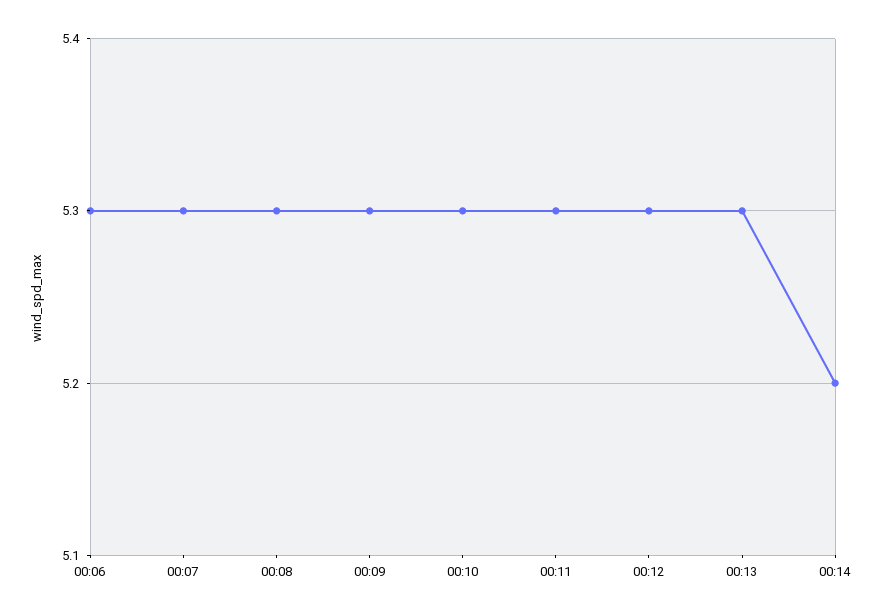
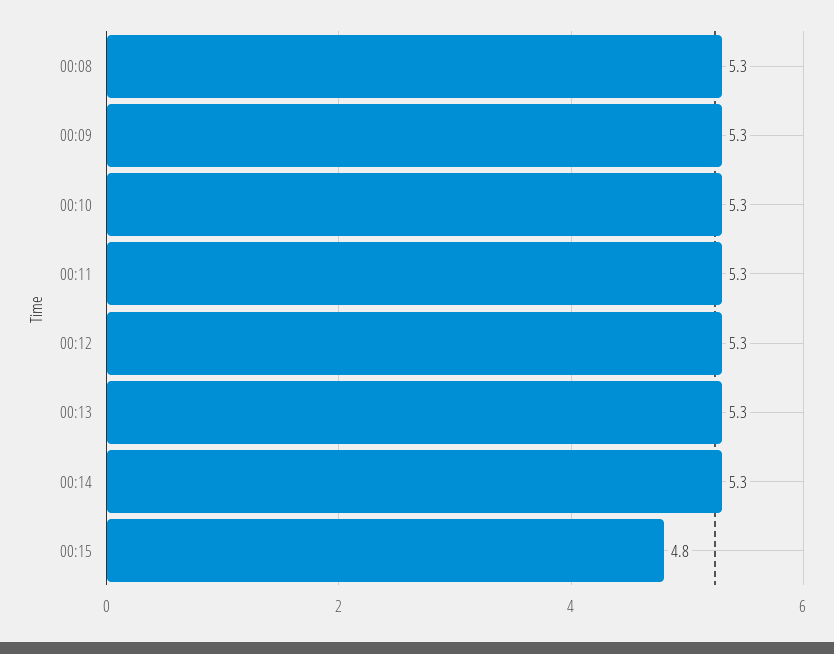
00:06: 5.3 -> none
00:07: 5.3 -> none
00:14: 5.2 -> 5.3
00:15: none -> 4.8

